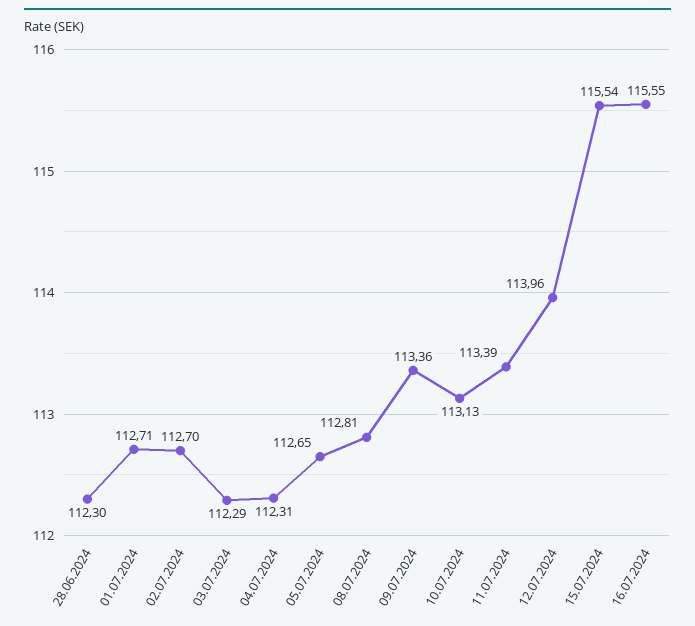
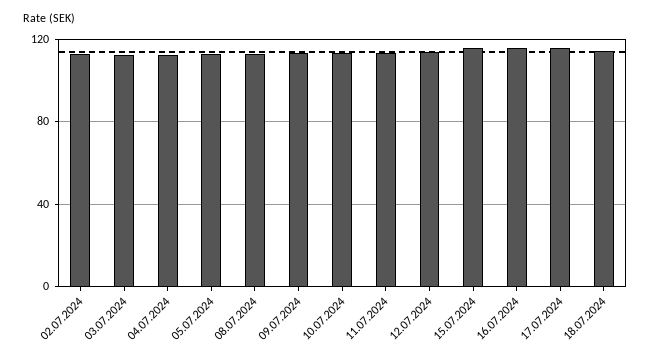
28.06.2024: 112.3 -> none
01.07.2024: 112.71 -> none
17.07.2024: none -> 115
18.07.2024: none -> 115

